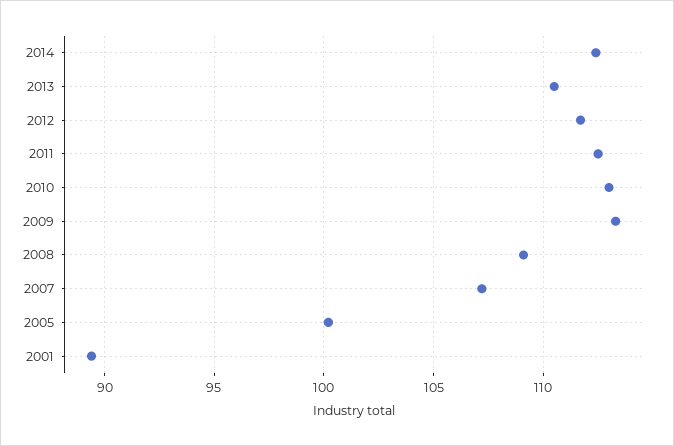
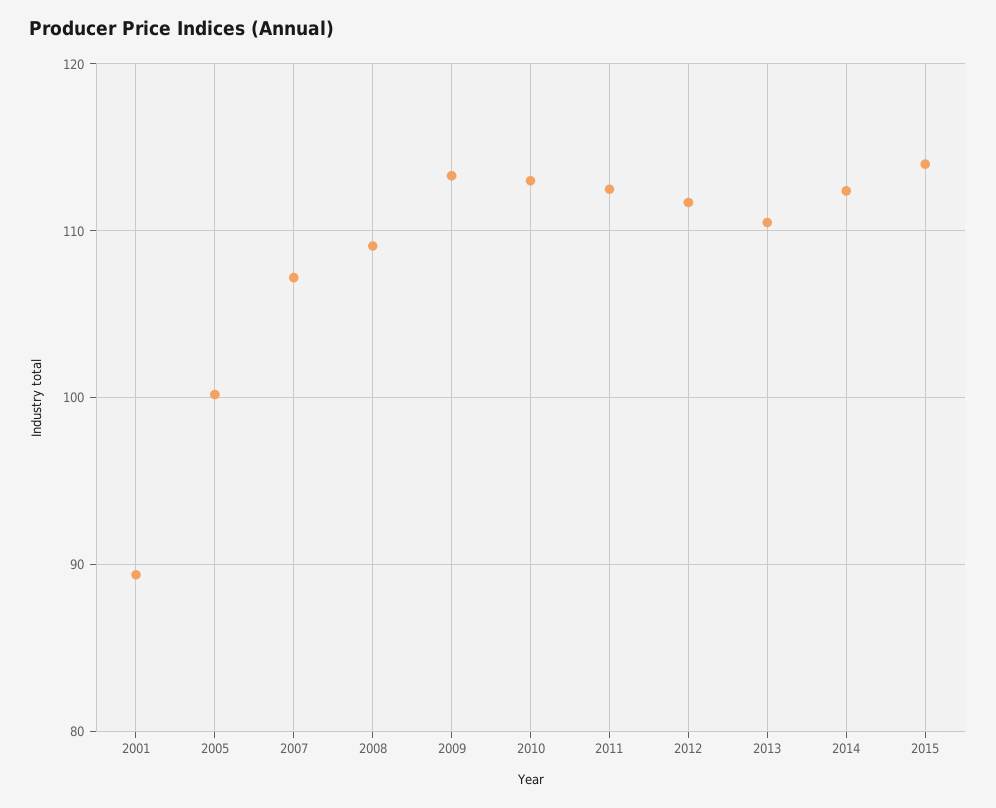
2015: none -> 114

